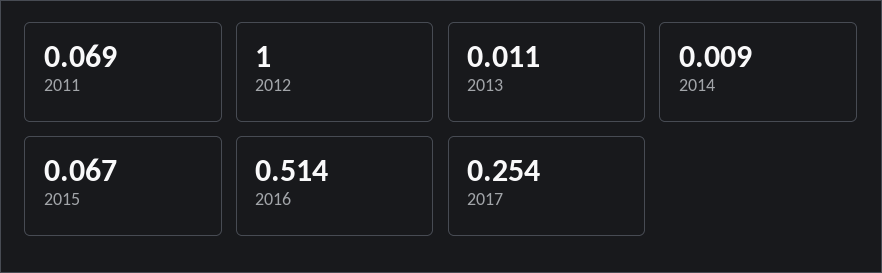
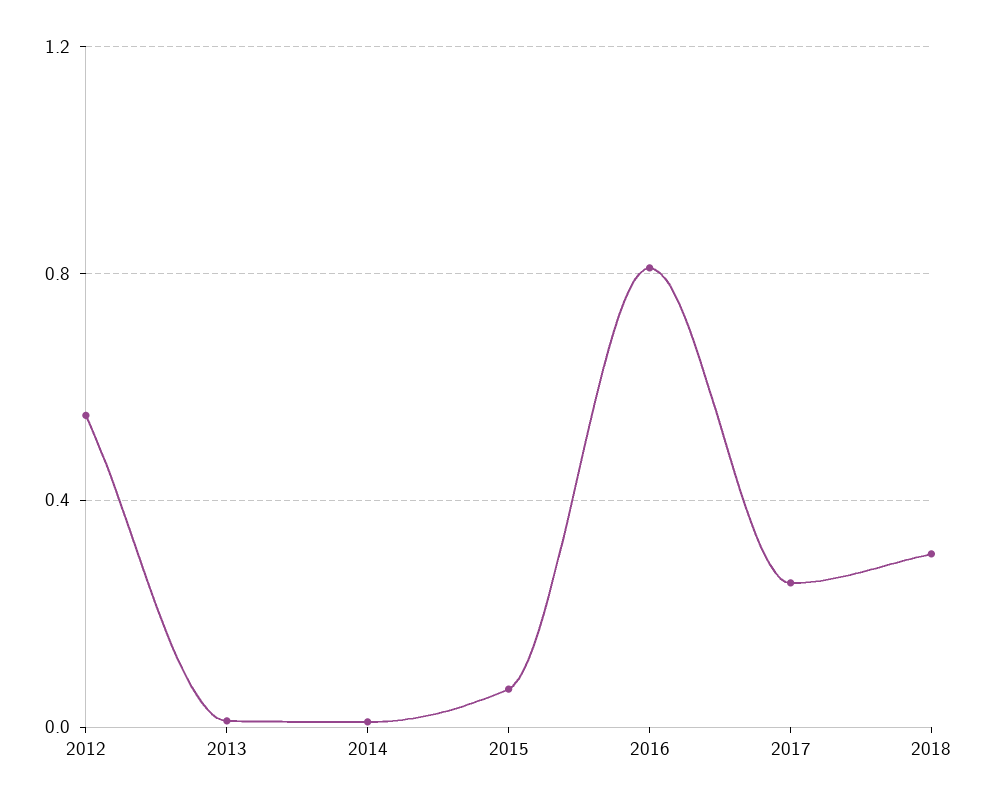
2011: 0.069 -> none
2012: 1 -> 0.55
2016: 0.514 -> 0.8
2018: none -> 0.3

